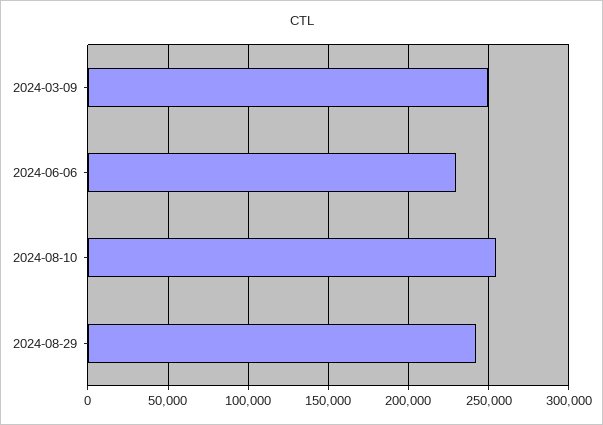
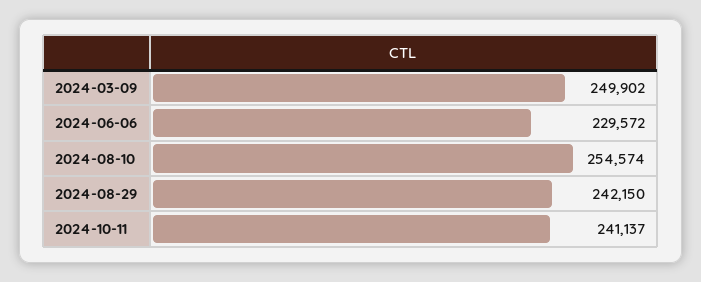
2024-10-11: none -> 241137

